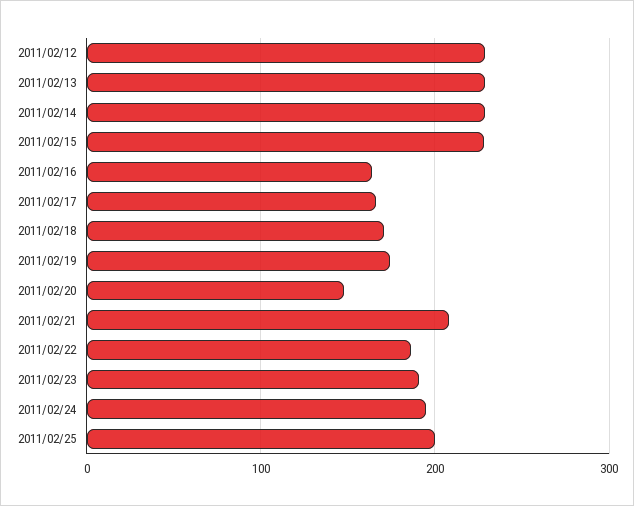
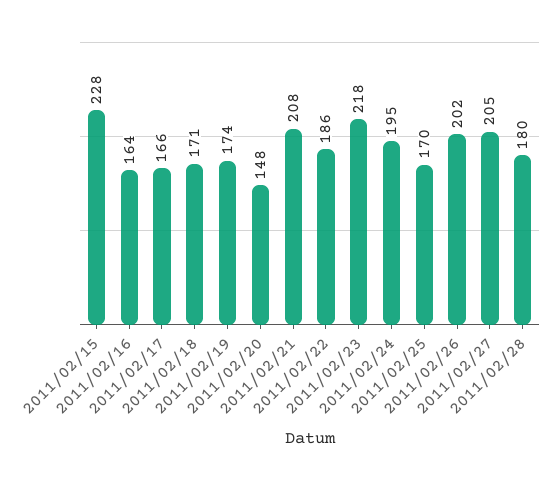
2011/02/12: 230 -> none
2011/02/13: 230 -> none
2011/02/14: 230 -> none
2011/02/23: 190 -> 218
2011/02/25: 200 -> 170
2011/02/26: none -> 202
2011/02/27: none -> 205
2011/02/28: none -> 180

